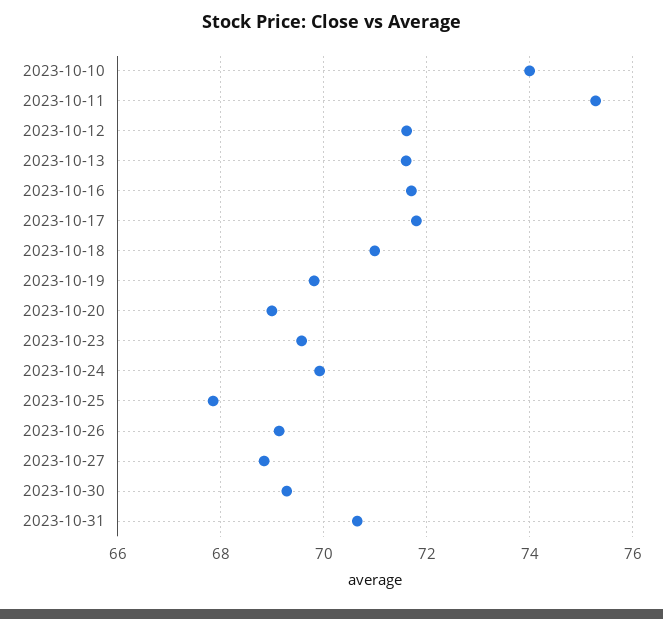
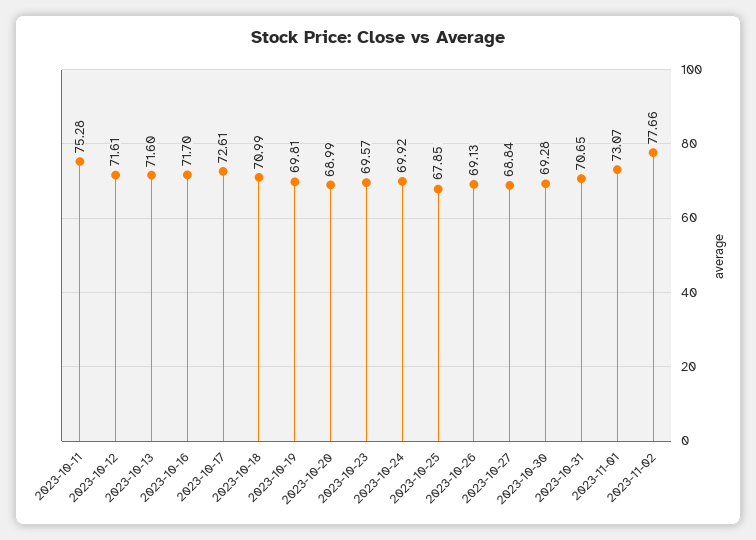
2023-10-10: 74 -> none
2023-10-17: 71.8 -> 72.61
2023-11-01: none -> 73.07
2023-11-02: none -> 77.66

